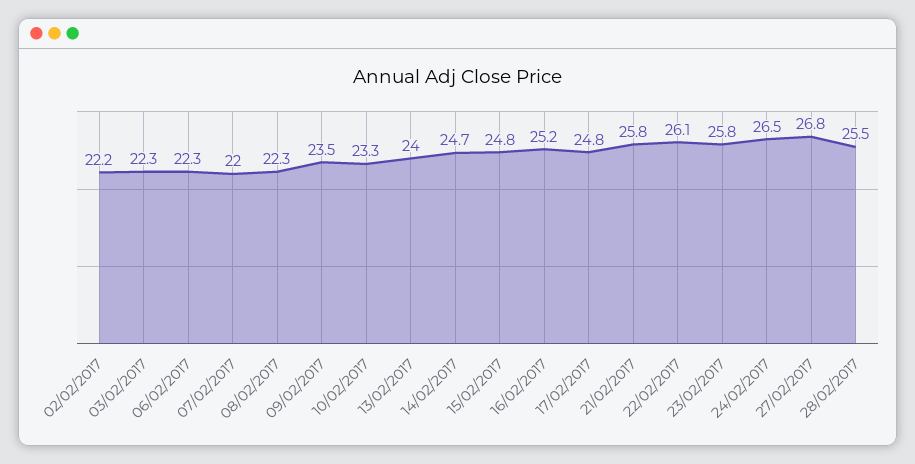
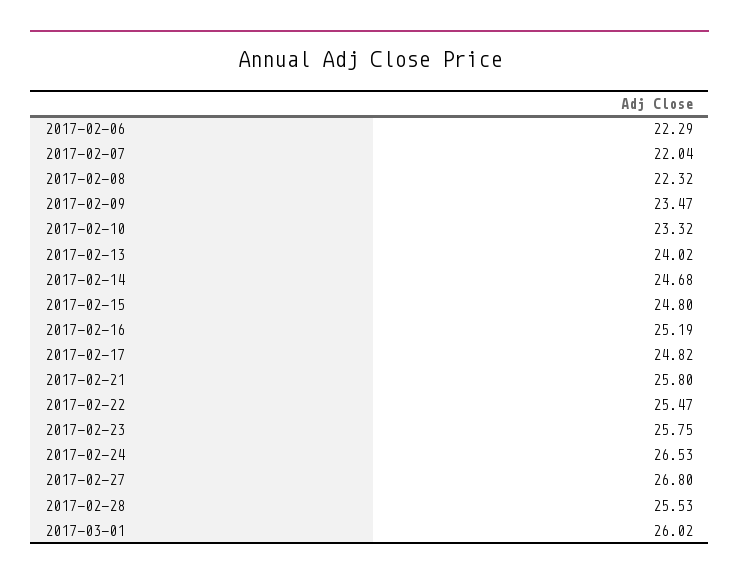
02/02/2017: 22.2 -> none
03/02/2017: 22.3 -> none
22/02/2017: 26.1 -> 25.47
2017-03-01: none -> 26.02

